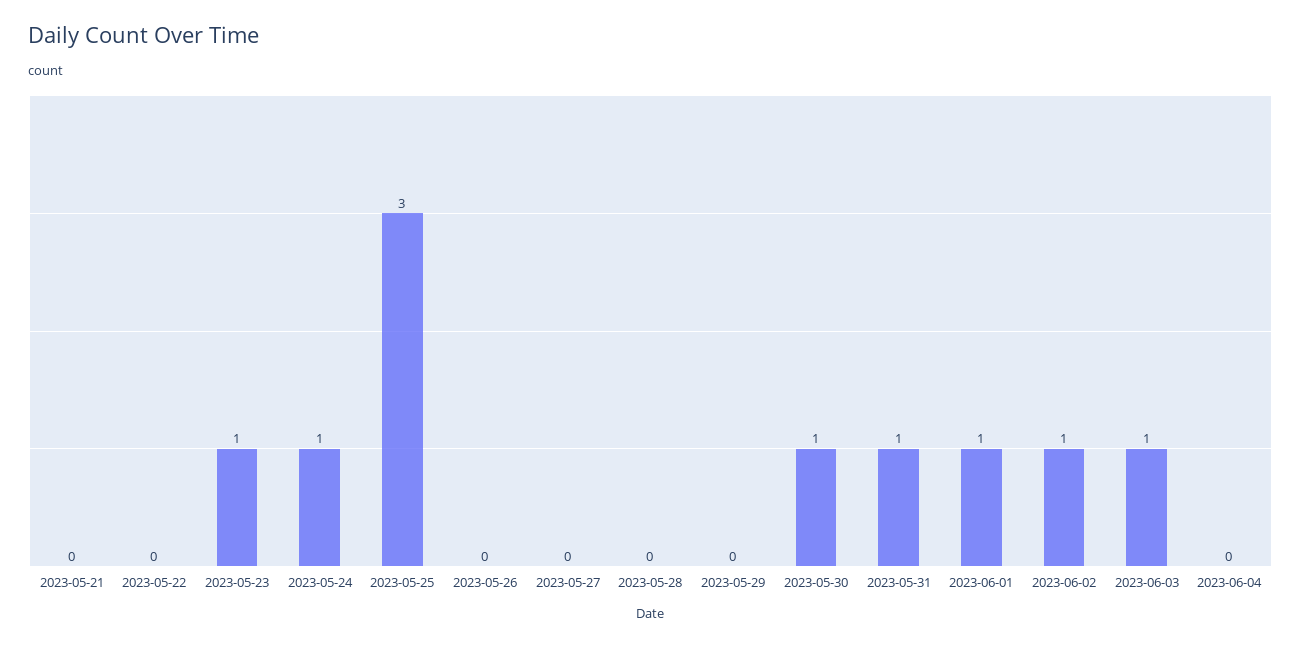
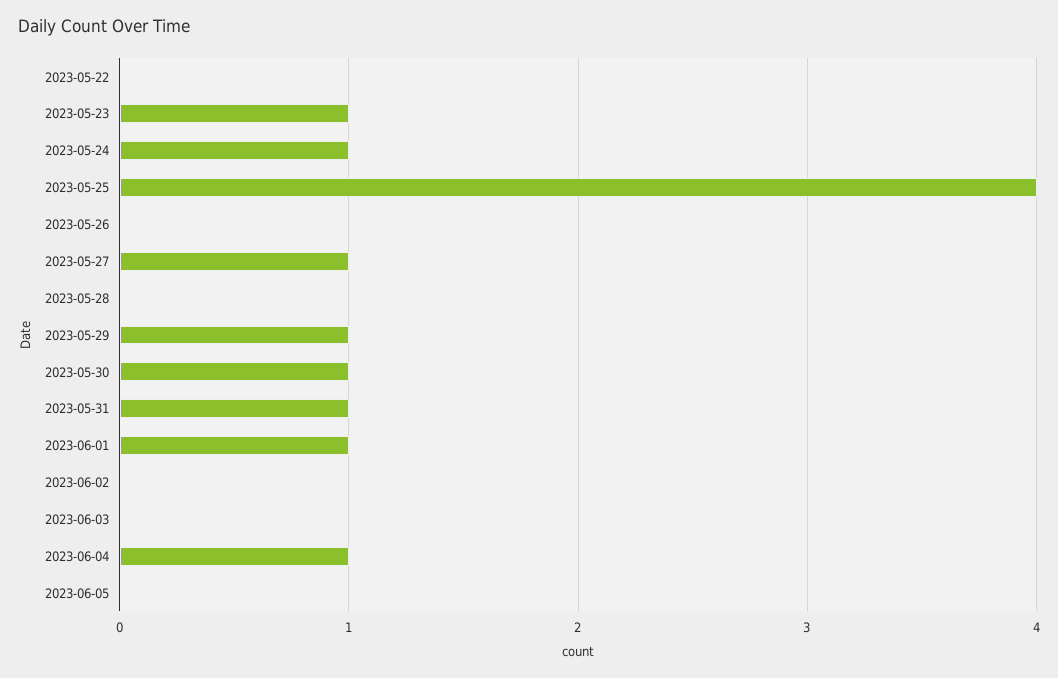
2023-05-21: 0 -> none
2023-05-25: 3 -> 4
2023-05-27: 0 -> 1
2023-05-29: 0 -> 1
2023-06-02: 1 -> 0
2023-06-03: 1 -> 0
2023-06-04: 0 -> 1
2023-06-05: none -> 0

